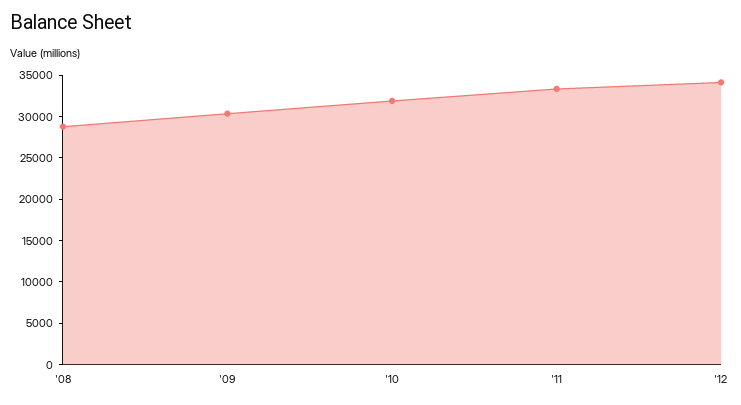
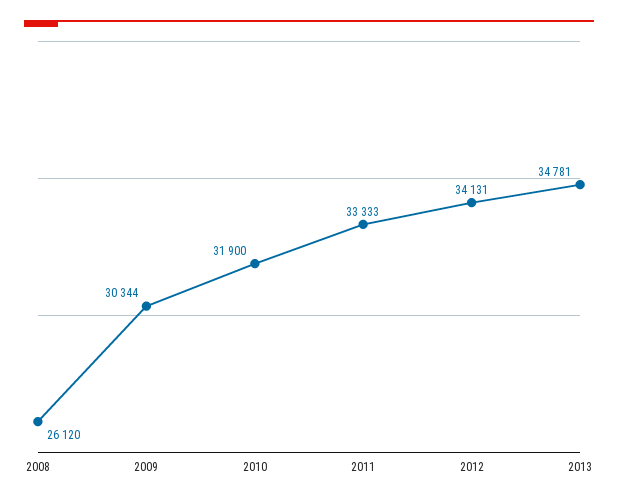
'08: 29000 -> 26120
2013: none -> 34781

